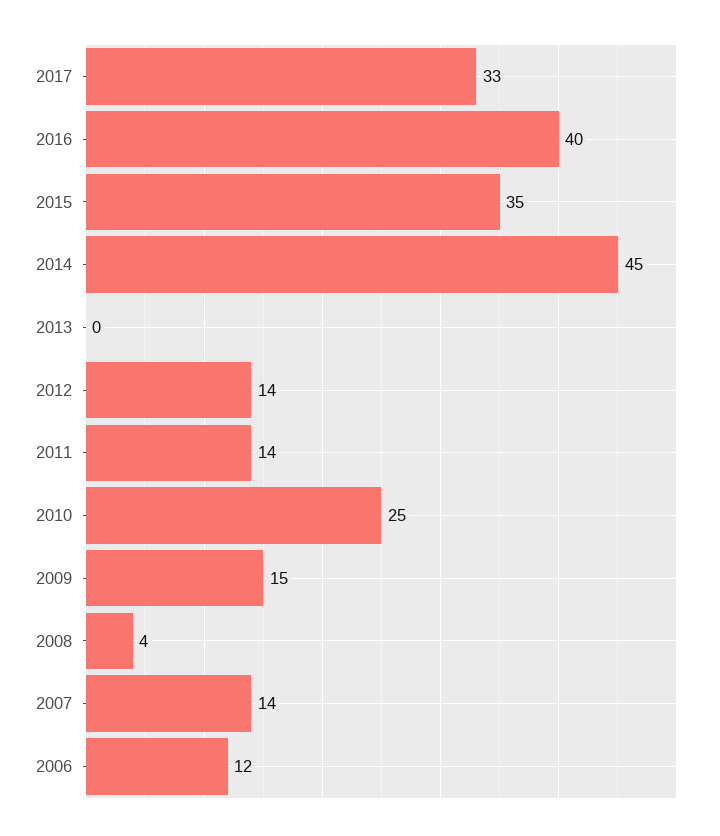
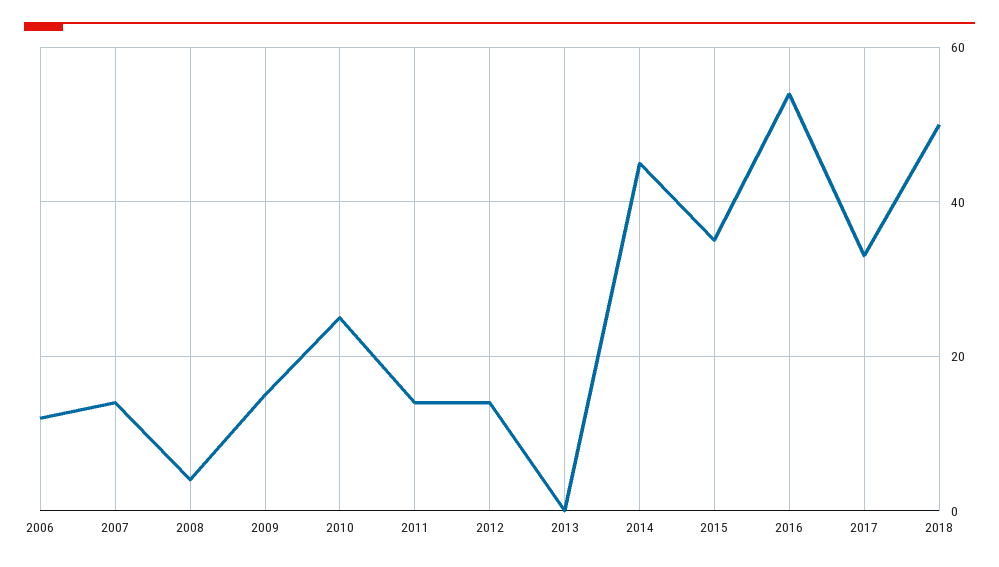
2016: 40 -> 55
2018: none -> 50

